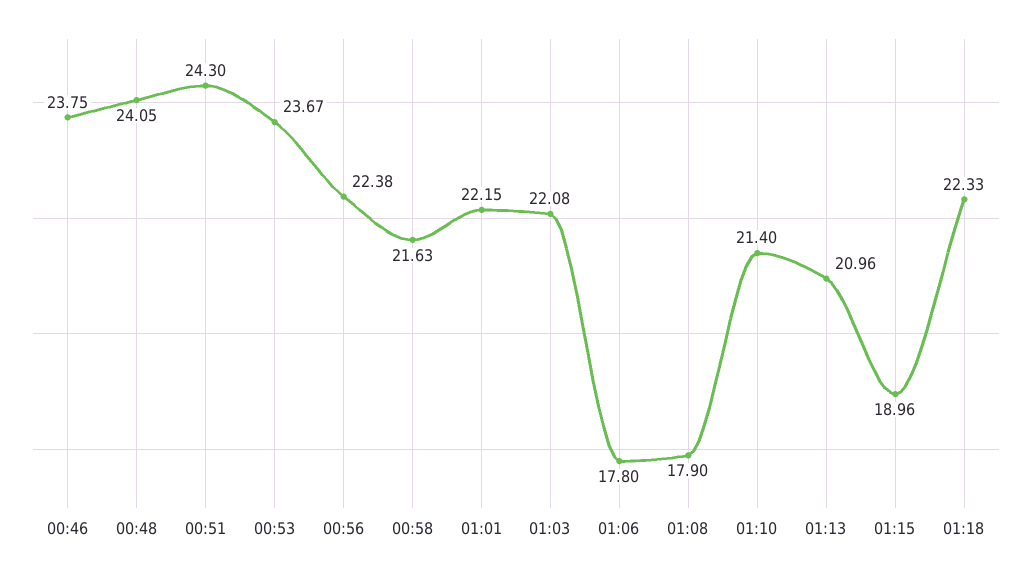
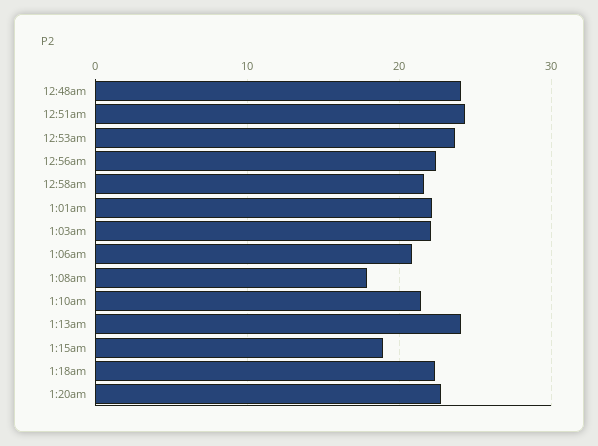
00:46: 23.75 -> none
01:06: 17.8 -> 21
01:13: 20.96 -> 24
1:20am: none -> 23

